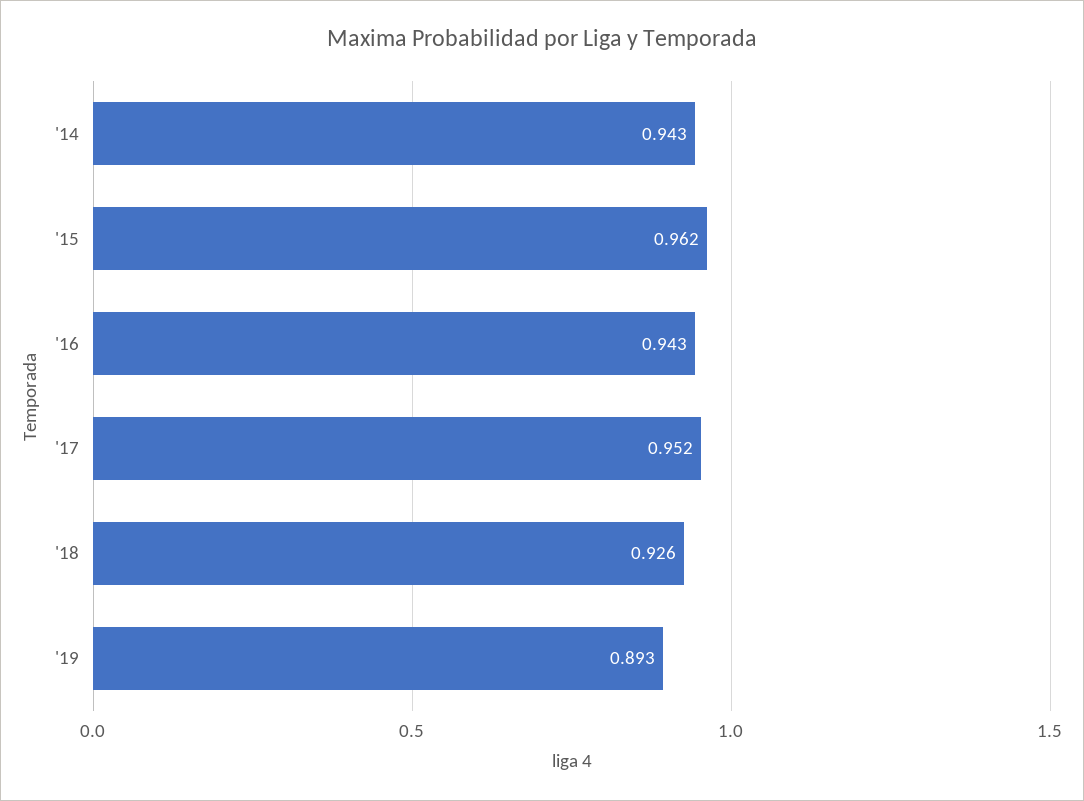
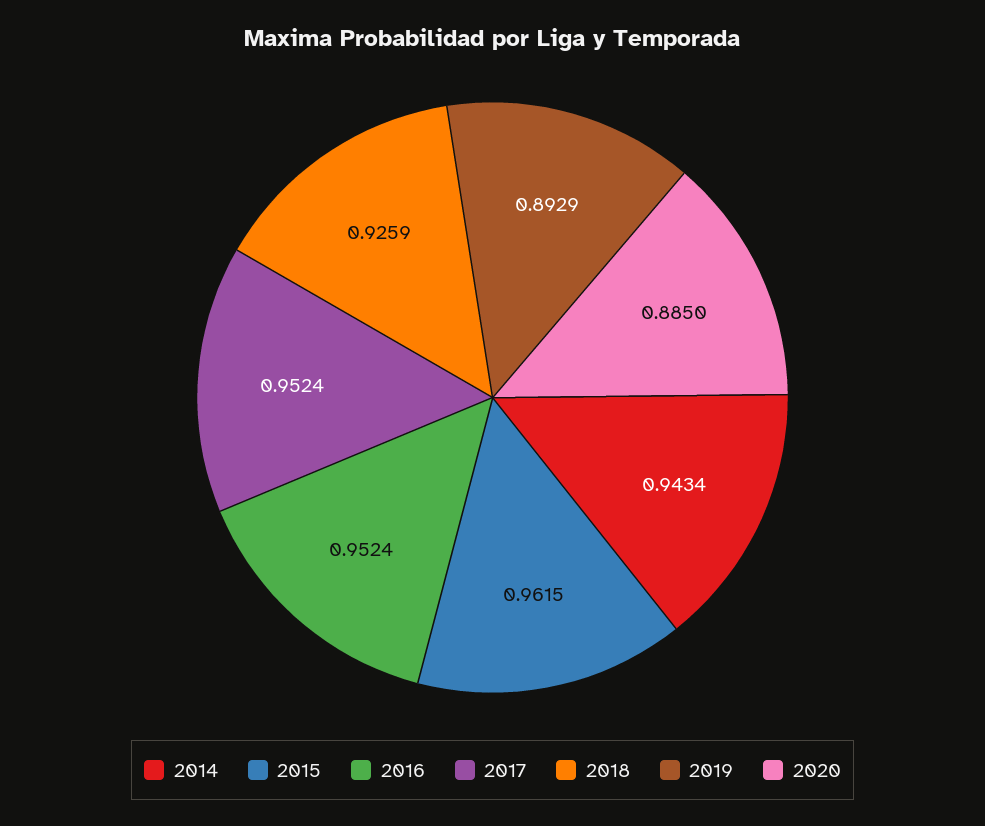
'16: 0.943 -> 0.9524
2020: none -> 0.885

